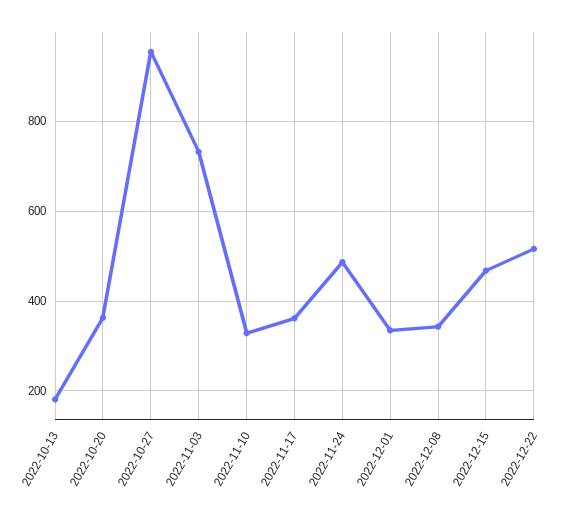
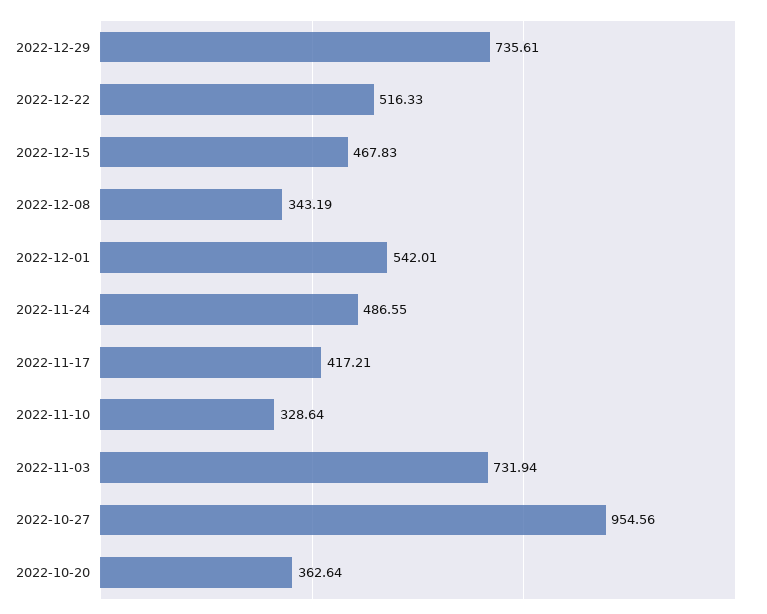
2022-10-13: 180 -> none
2022-11-17: 360 -> 417.21
2022-12-01: 340 -> 542.01
2022-12-29: none -> 735.61

